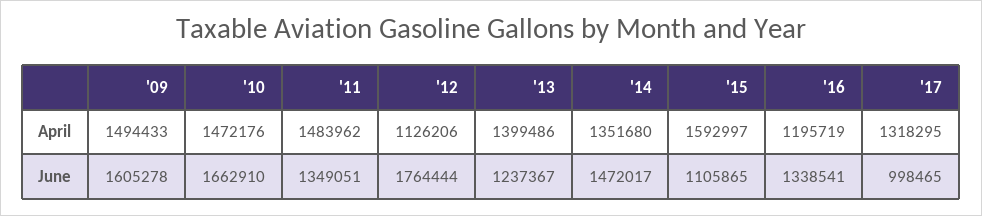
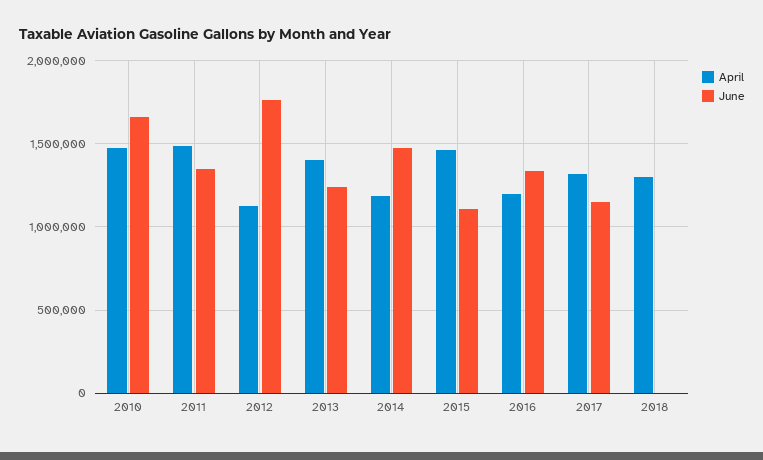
April, '09: 1494433 -> none
April, '14: 1351680 -> 1200000
April, '15: 1592997 -> 1450000
June, '09: 1605278 -> none
June, '17: 998465 -> 1150000
April, 2018: none -> 1300000
June, 2018: none -> 0

